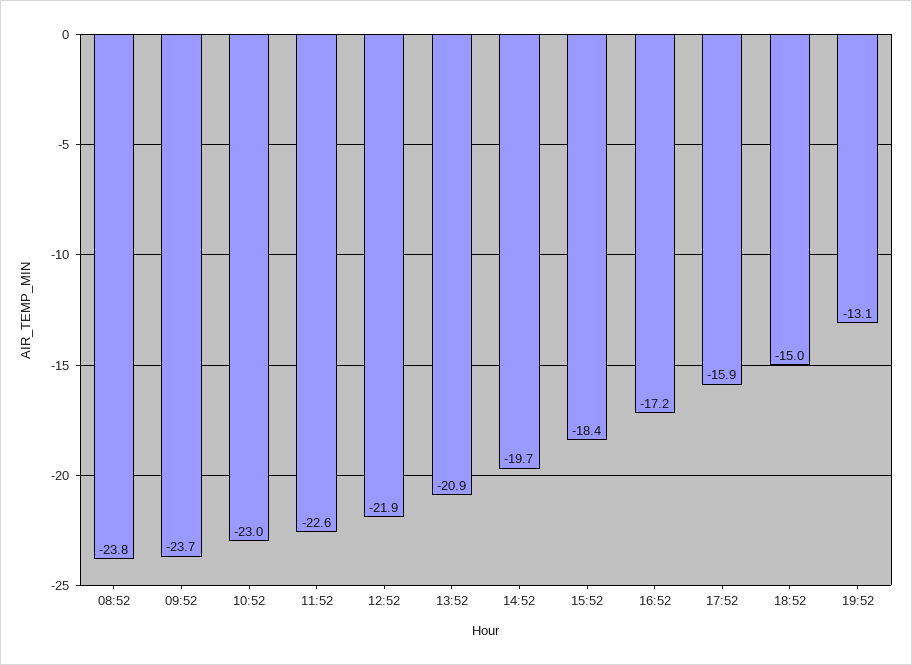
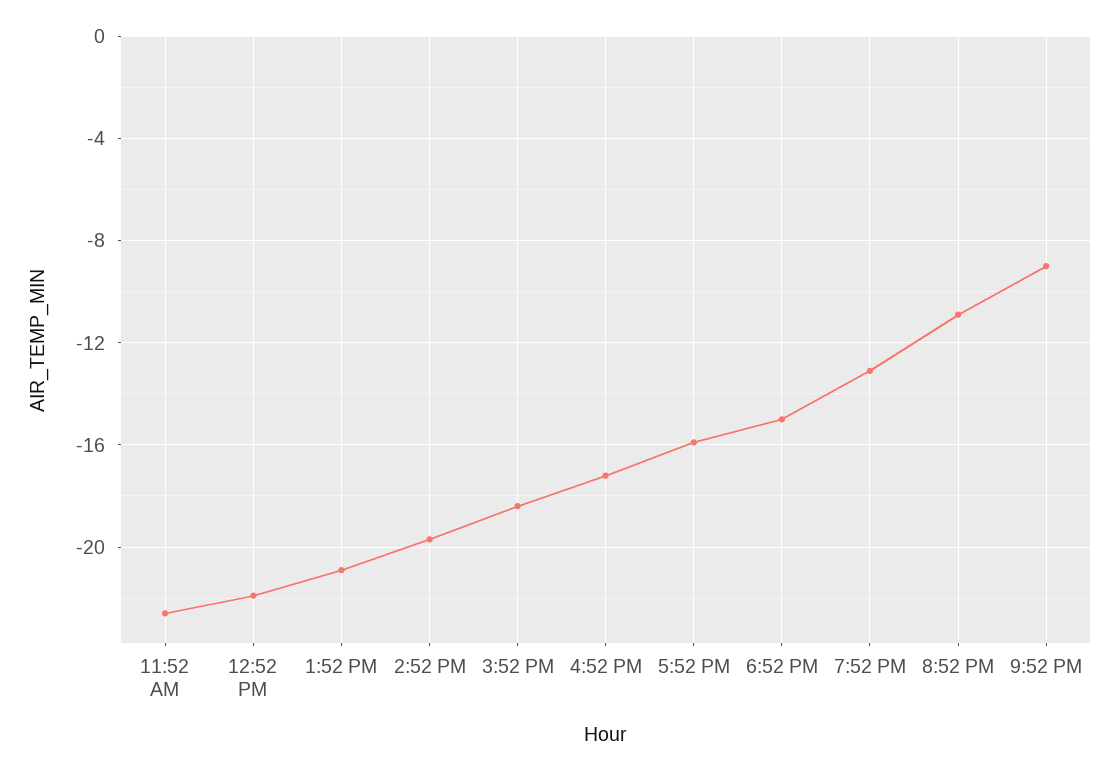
08:52: -23.8 -> none
09:52: -23.7 -> none
10:52: -23 -> none
8:52 PM: none -> -11
9:52 PM: none -> -9

